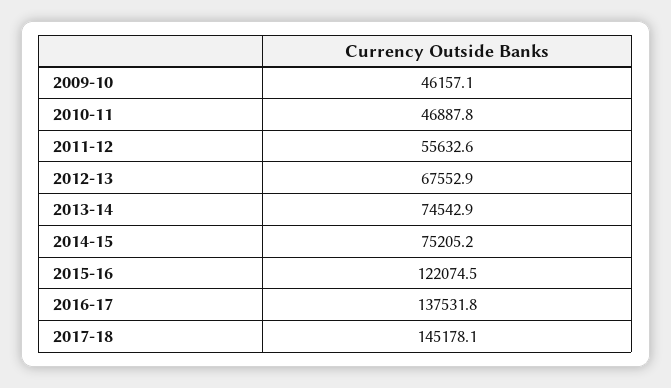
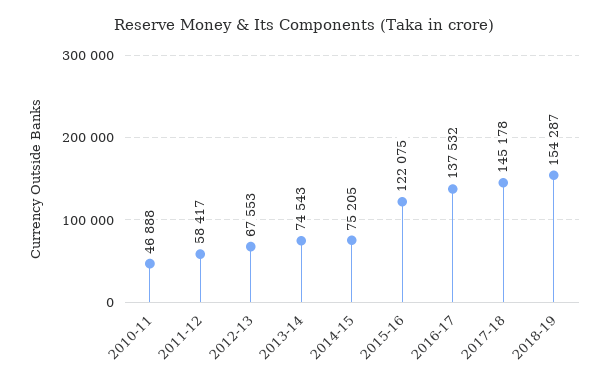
2009-10: 46157.1 -> none
2011-12: 55632.6 -> 58417
2018-19: none -> 154287

